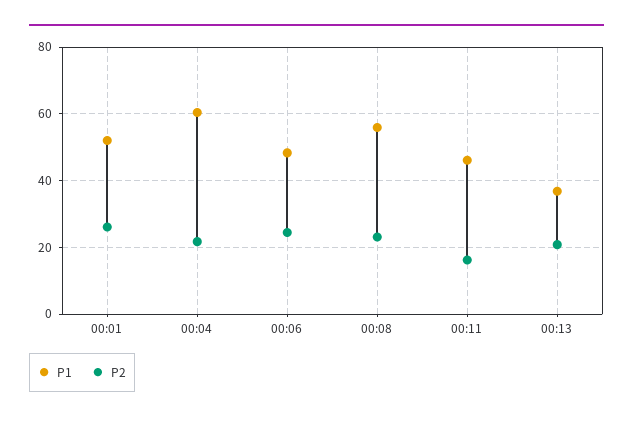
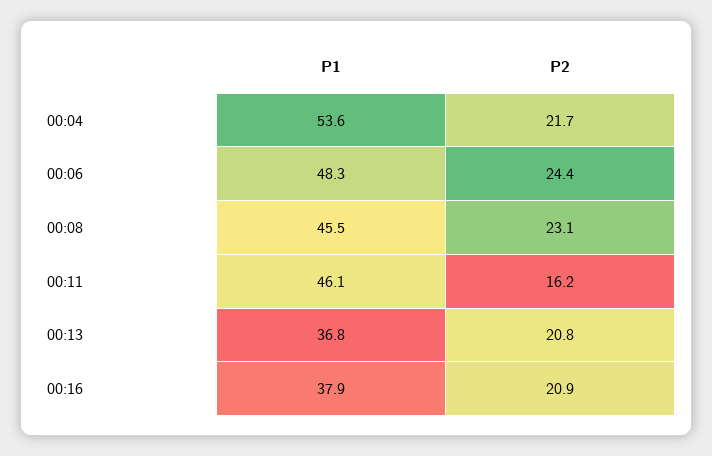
P1, 00:01: 52 -> none
P2, 00:01: 26 -> none
P1, 00:04: 60 -> 53.6
P1, 00:08: 56 -> 45.5
P1, 00:16: none -> 37.9
P2, 00:16: none -> 20.9

